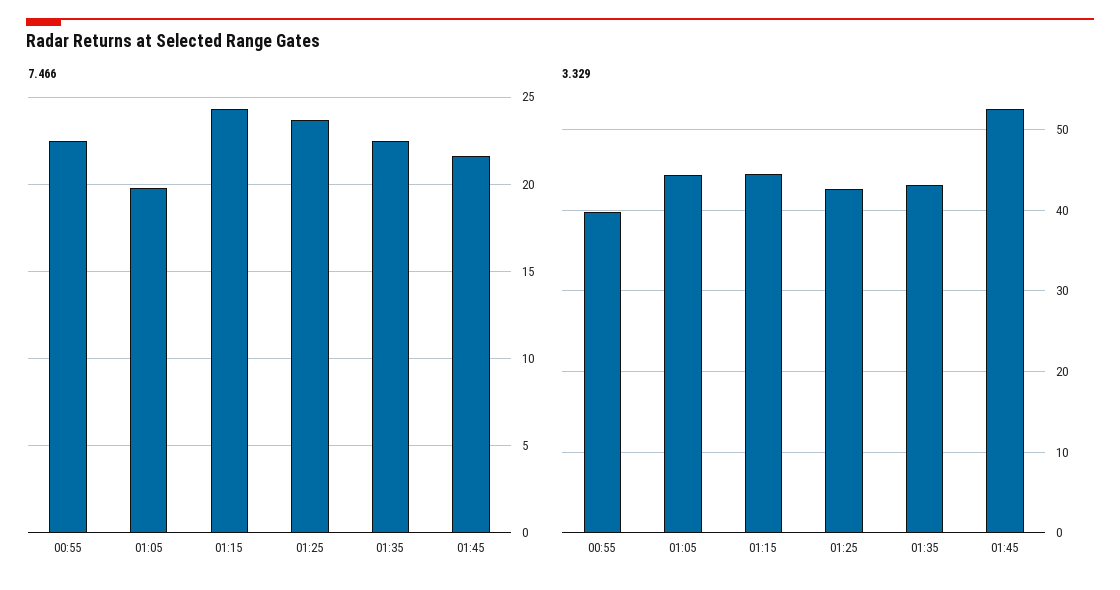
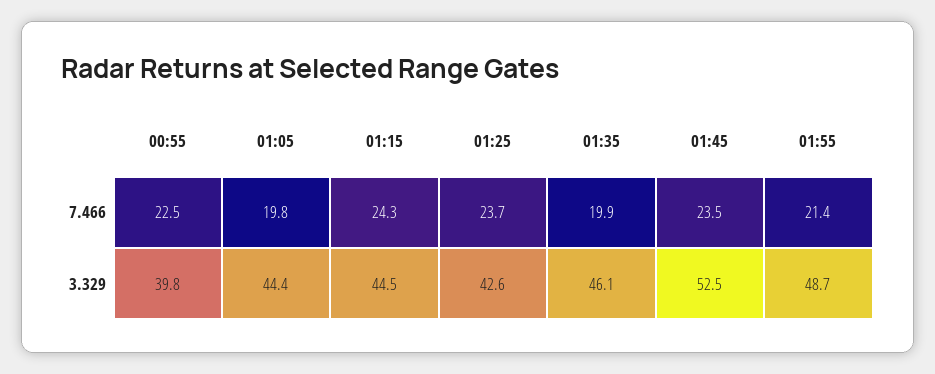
7.466, 01:35: 22.5 -> 19.9
7.466, 01:45: 21.5 -> 23.5
3.329, 01:35: 43 -> 46.1
7.466, 01:55: none -> 21.4
3.329, 01:55: none -> 48.7

